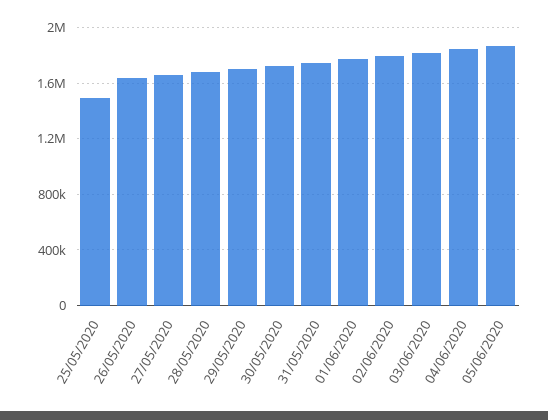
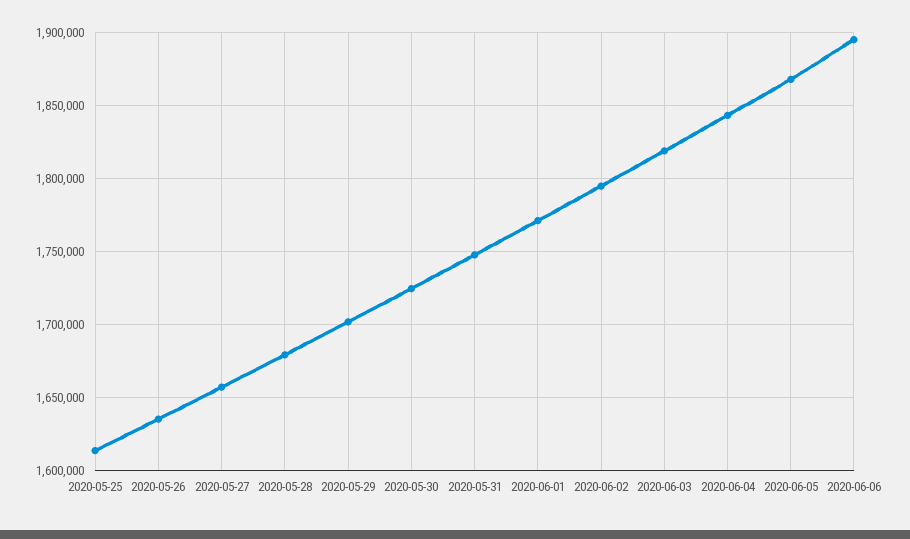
25/05/2020: 1500000 -> 1615000
2020-06-06: none -> 1895000

